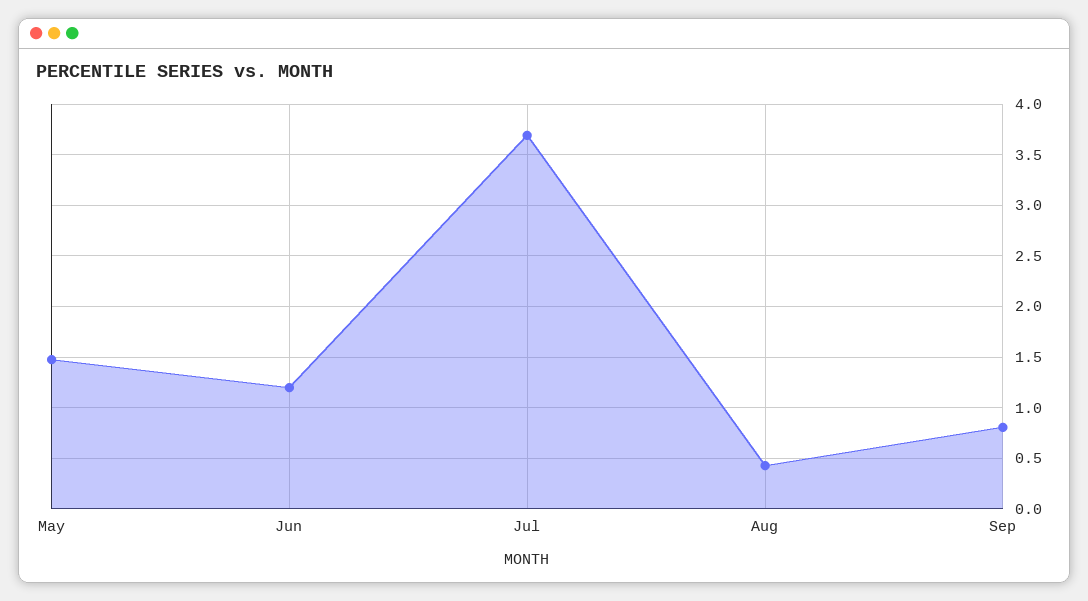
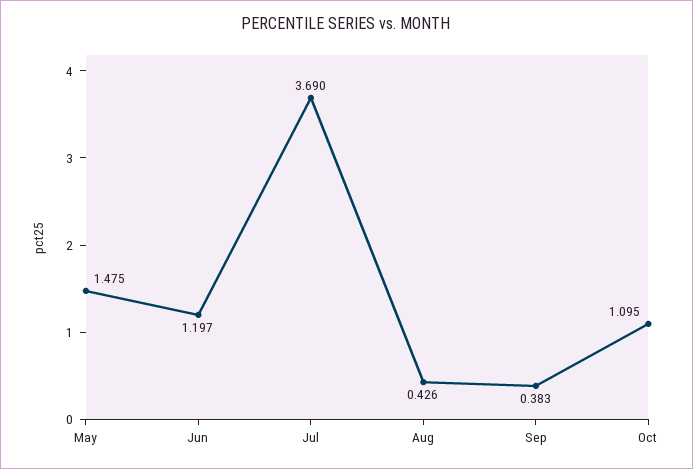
Sep: 0.8 -> 0.383
Oct: none -> 1.095

